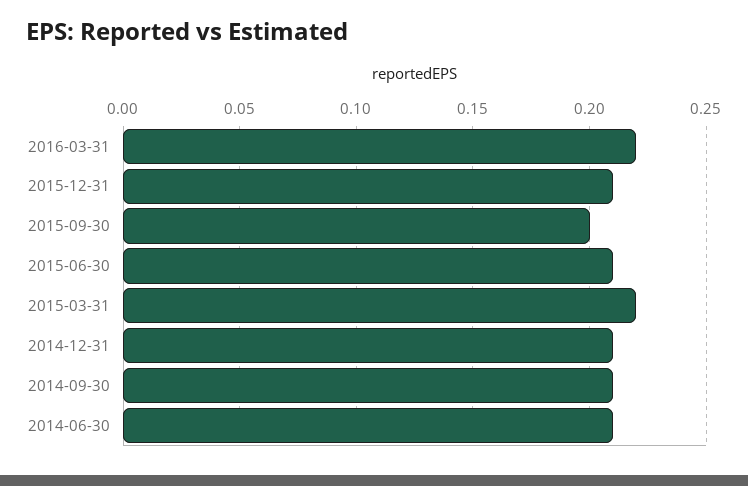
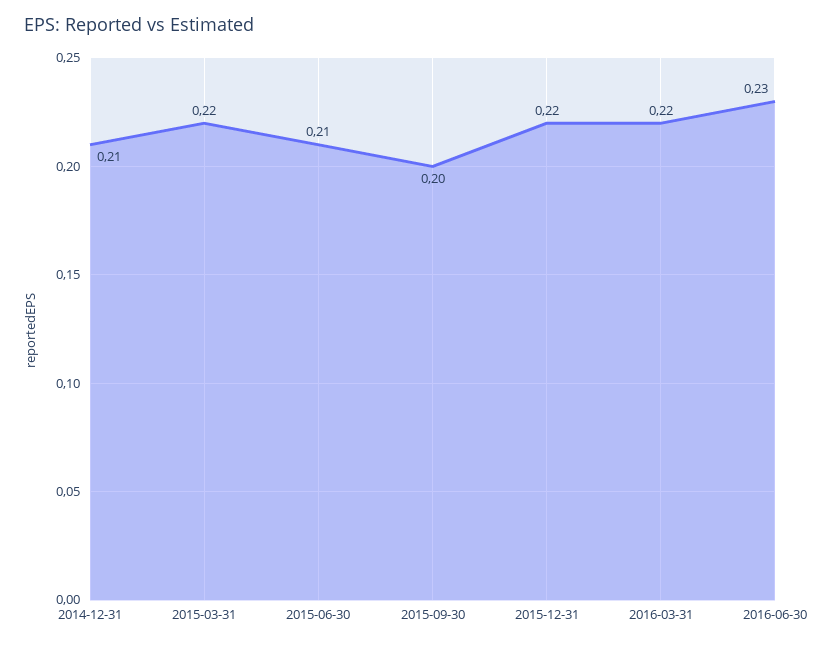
2015-12-31: 0.21 -> 0.22
2014-09-30: 0.21 -> none
2014-06-30: 0.21 -> none
2016-06-30: none -> 0.23

